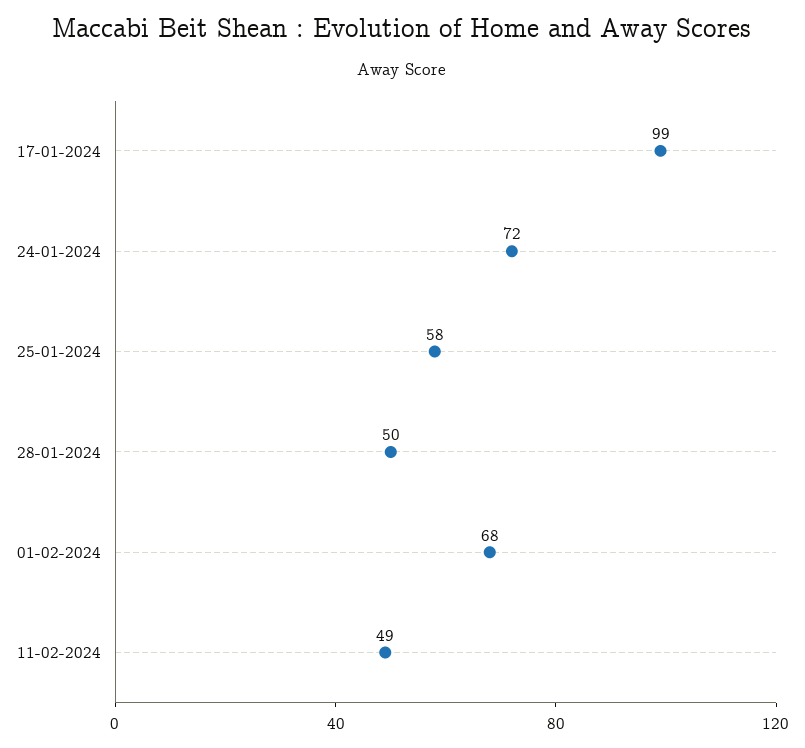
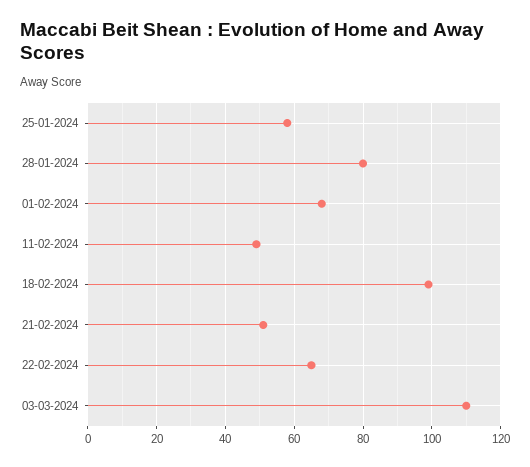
17-01-2024: 99 -> none
24-01-2024: 72 -> none
28-01-2024: 50 -> 80
18-02-2024: none -> 100
21-02-2024: none -> 50
22-02-2024: none -> 65
03-03-2024: none -> 110

